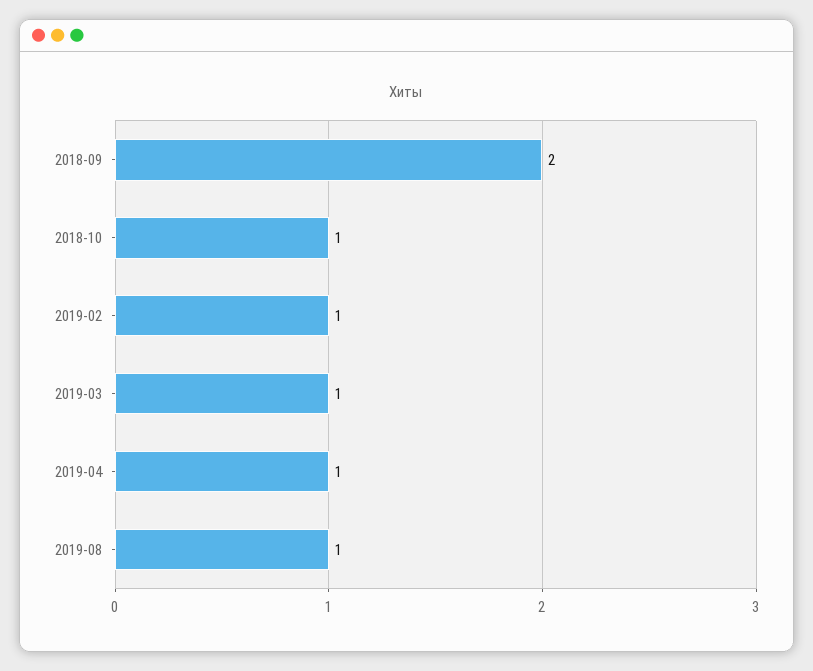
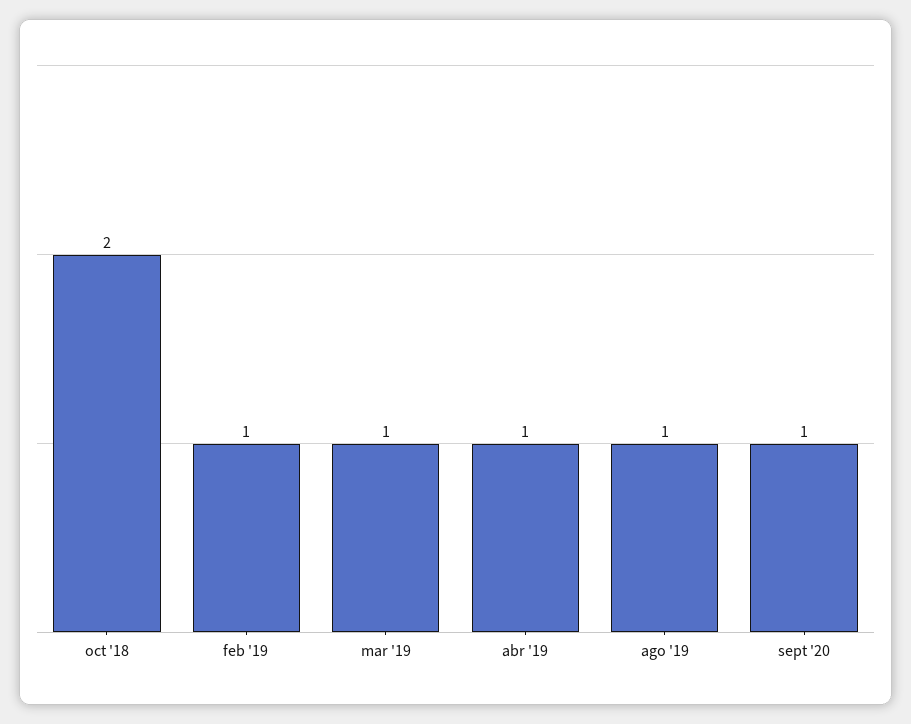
2018-09: 2 -> none
2018-10: 1 -> 2
sept '20: none -> 1

